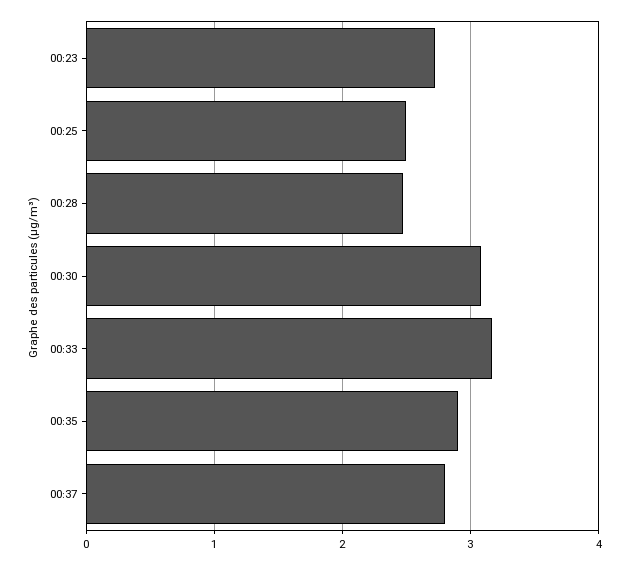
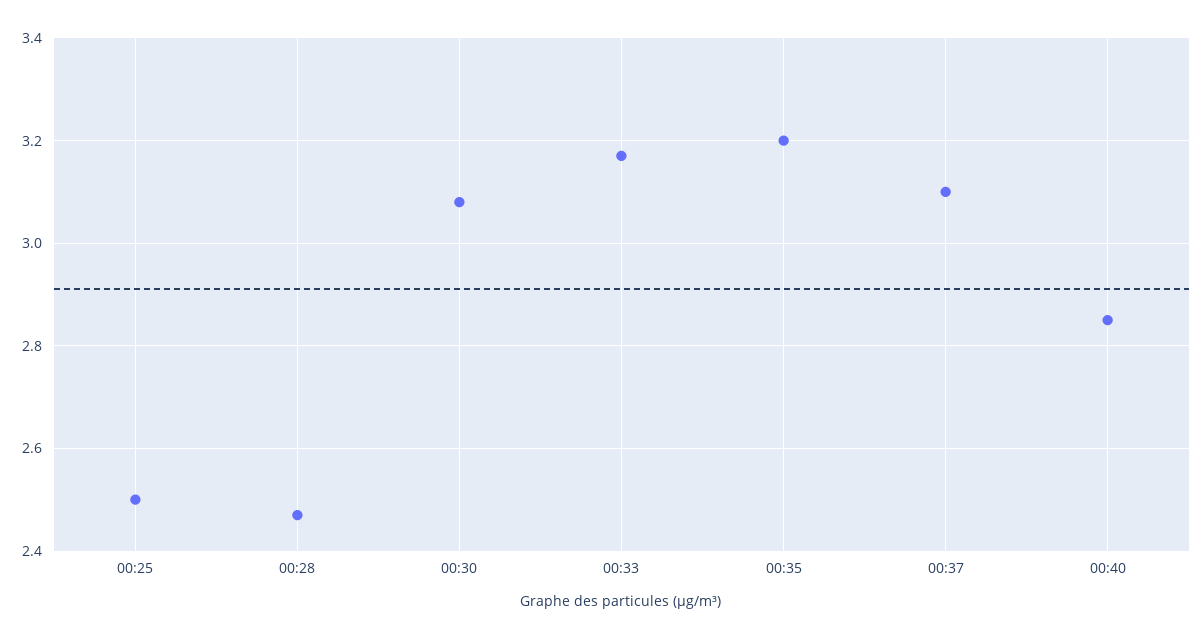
00:23: 2.7 -> none
00:35: 2.9 -> 3.2
00:37: 2.8 -> 3.1
00:40: none -> 2.85

